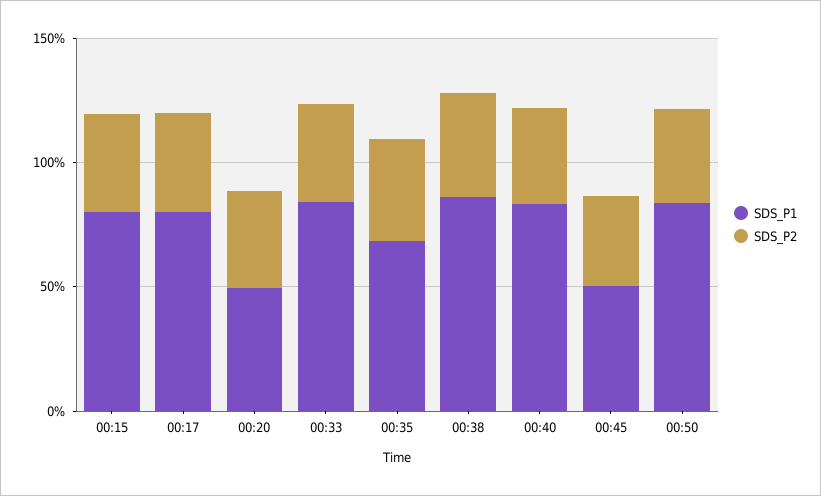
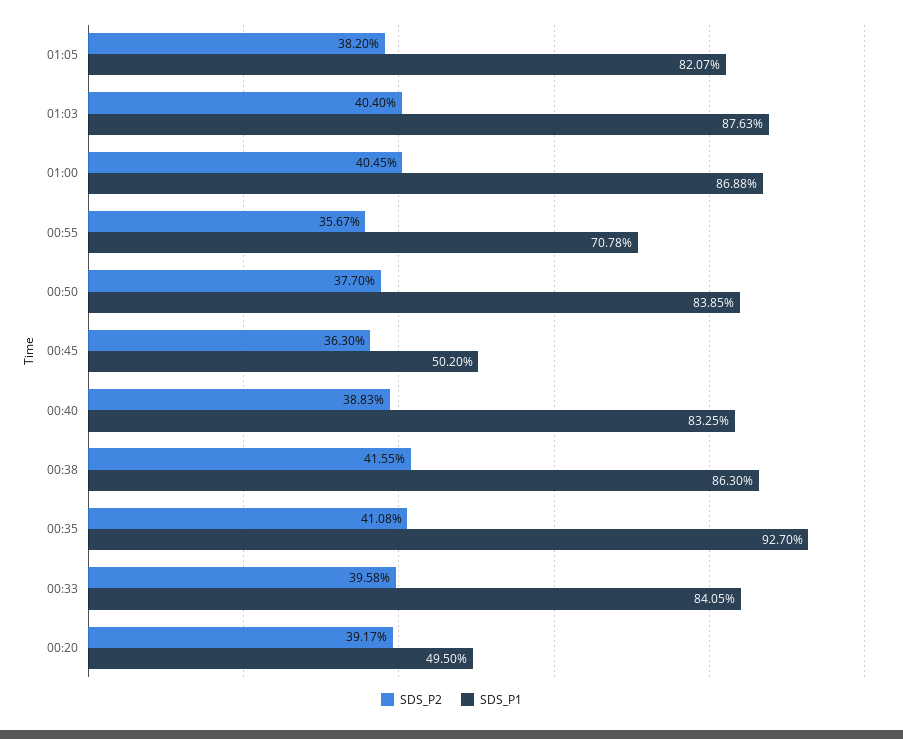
SDS_P1, 00:15: 80 -> none
SDS_P2, 00:15: 40 -> none
SDS_P1, 00:17: 80 -> none
SDS_P2, 00:17: 40 -> none
SDS_P1, 00:35: 70 -> 92.7
SDS_P2, 01:05: none -> 38.2
SDS_P1, 01:05: none -> 82.07
SDS_P2, 01:03: none -> 40.4
SDS_P1, 01:03: none -> 87.63
SDS_P2, 01:00: none -> 40.45
SDS_P1, 01:00: none -> 86.88
SDS_P2, 00:55: none -> 35.67
SDS_P1, 00:55: none -> 70.78

